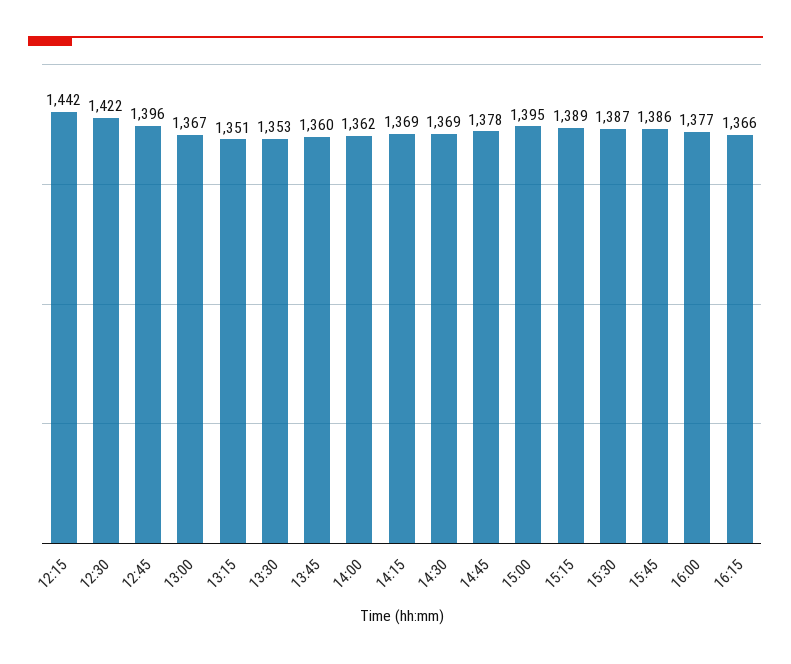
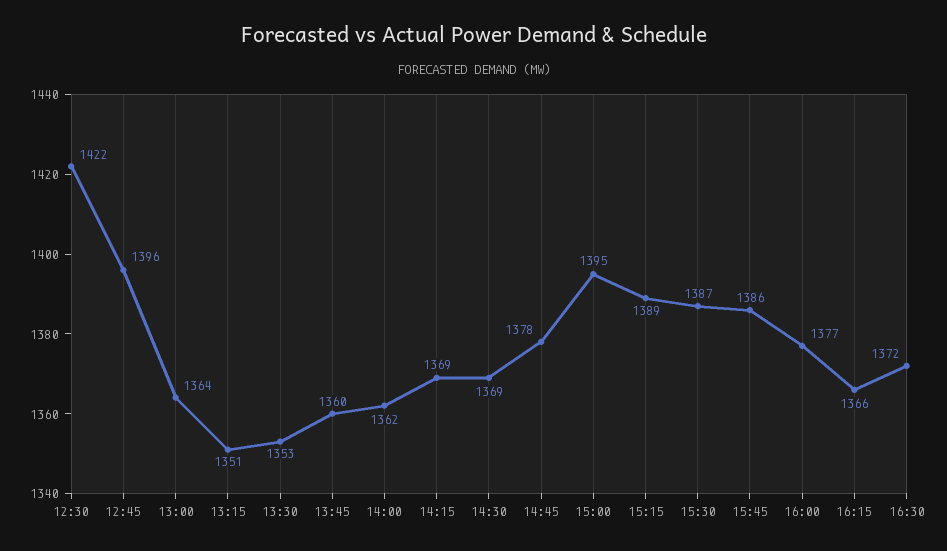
12:15: 1442 -> none
13:00: 1367 -> 1364
16:30: none -> 1372

